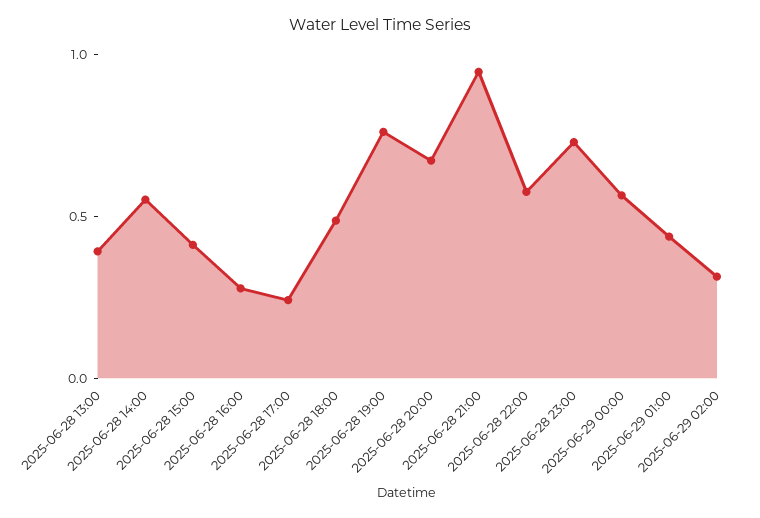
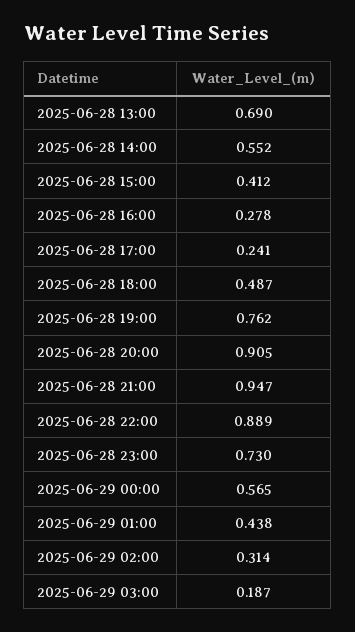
2025-06-28 13:00: 0.4 -> 0.69
2025-06-28 20:00: 0.7 -> 0.905
2025-06-28 22:00: 0.6 -> 0.889
2025-06-29 03:00: none -> 0.187

